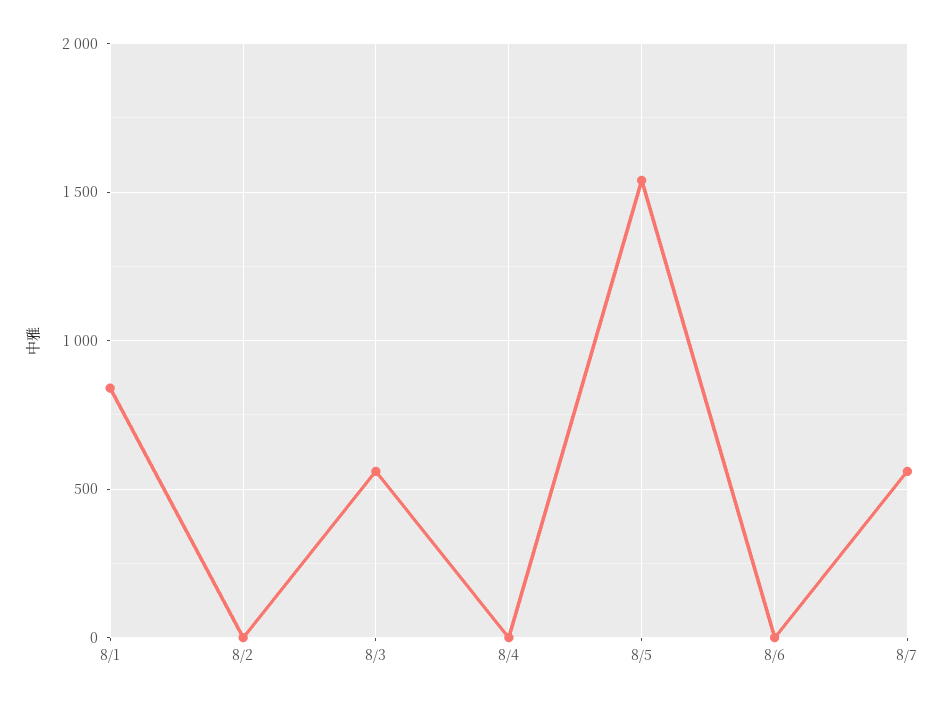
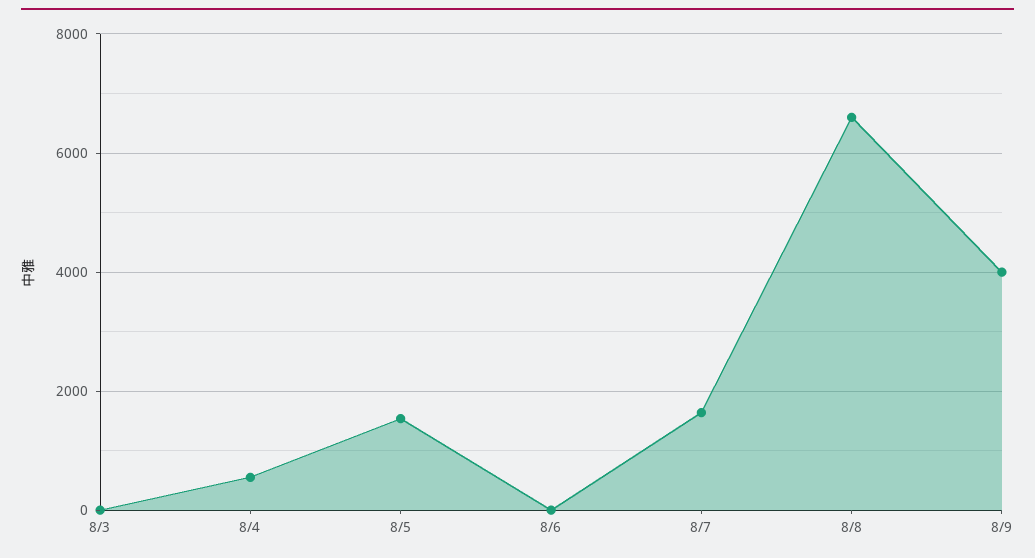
8/1: 850 -> none
8/2: 0 -> none
8/3: 550 -> 0
8/4: 0 -> 600
8/7: 550 -> 1600
8/8: none -> 6600
8/9: none -> 4000

